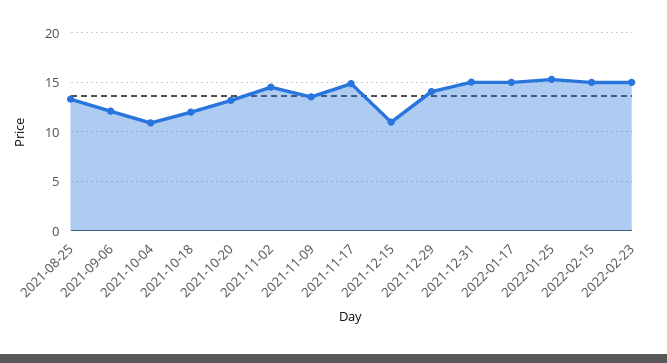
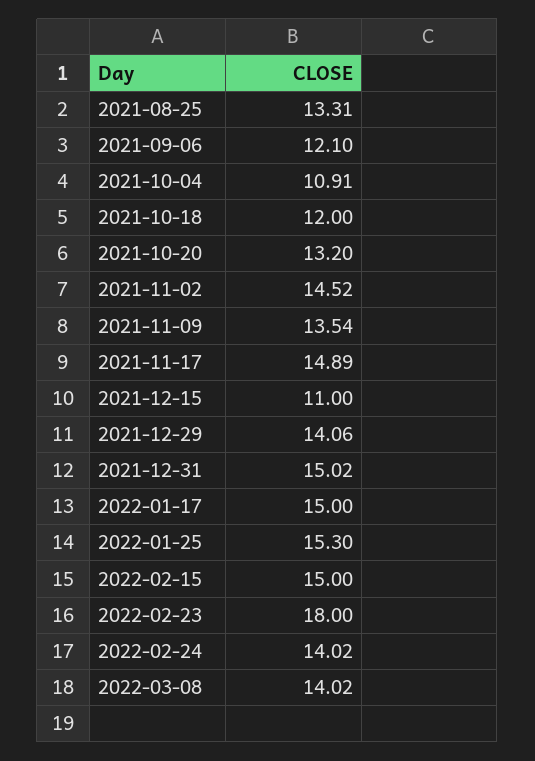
2022-02-23: 15 -> 18
2022-02-24: none -> 14.02
2022-03-08: none -> 14.02

